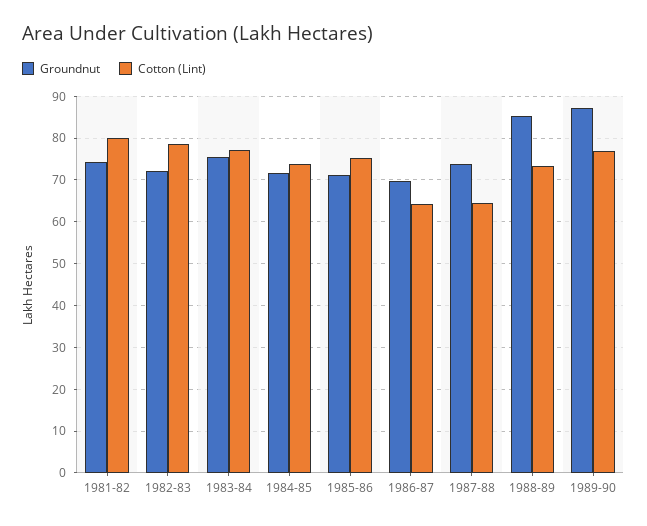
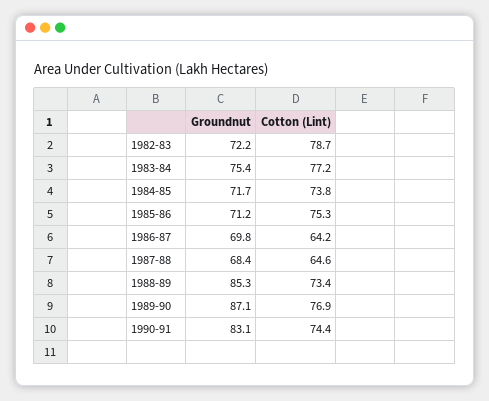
Groundnut, 1981-82: 74 -> none
Cotton (Lint), 1981-82: 80 -> none
Groundnut, 1987-88: 74 -> 68.4
Groundnut, 1990-91: none -> 83.1
Cotton (Lint), 1990-91: none -> 74.4

